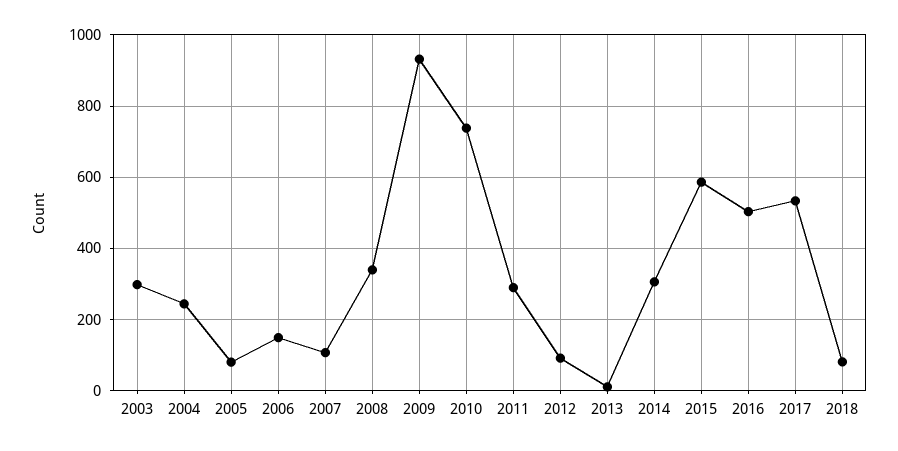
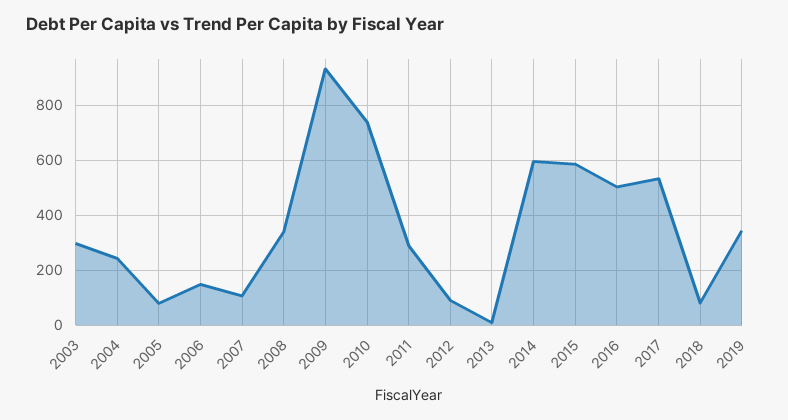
2014: 300 -> 600
2019: none -> 350

